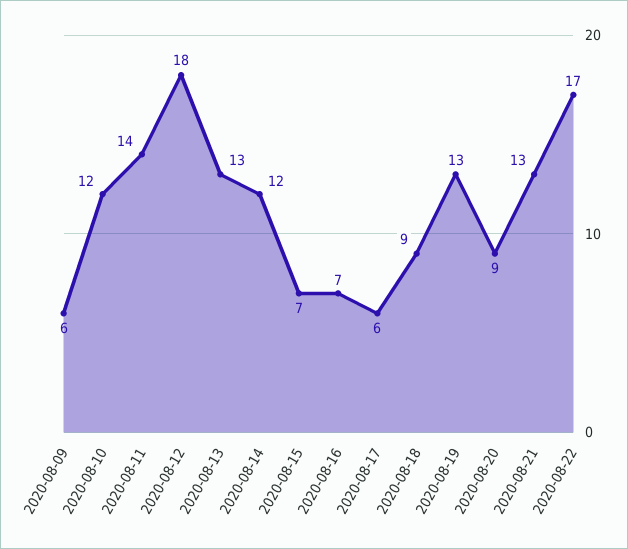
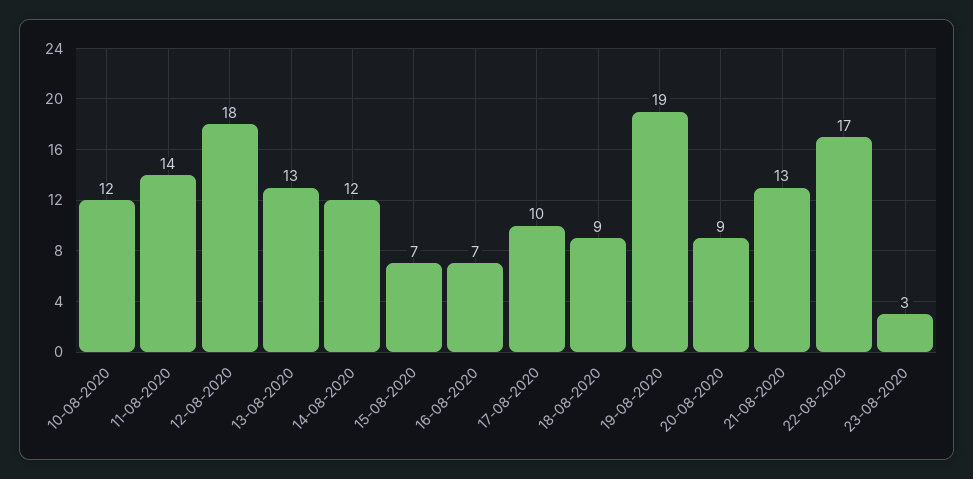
2020-08-09: 6 -> none
2020-08-17: 6 -> 10
2020-08-19: 13 -> 19
23-08-2020: none -> 3

